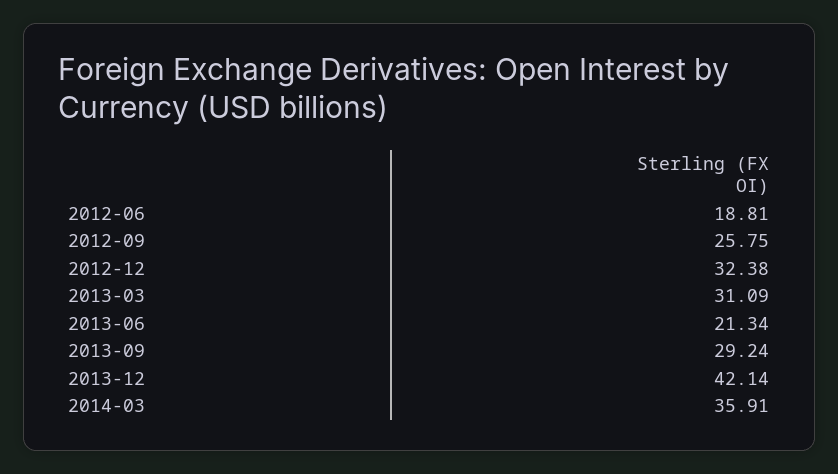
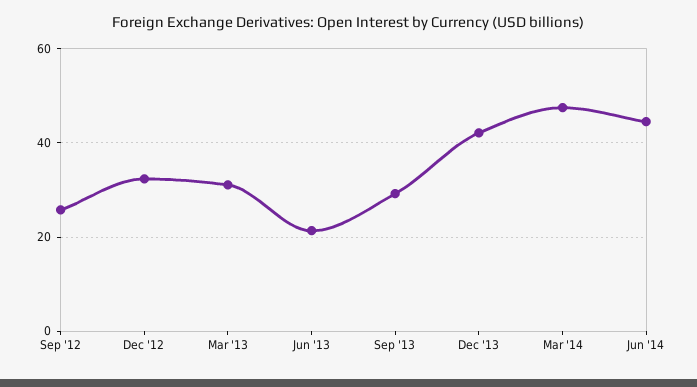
2012-06: 18.81 -> none
2014-03: 35.91 -> 48
Jun '14: none -> 44

